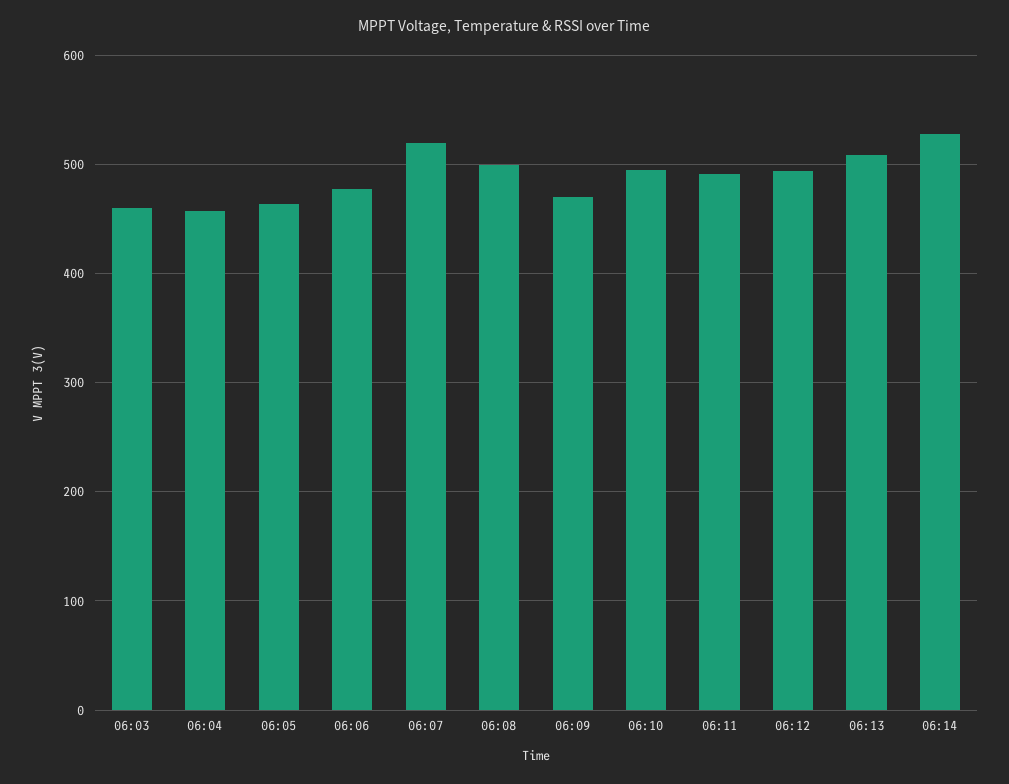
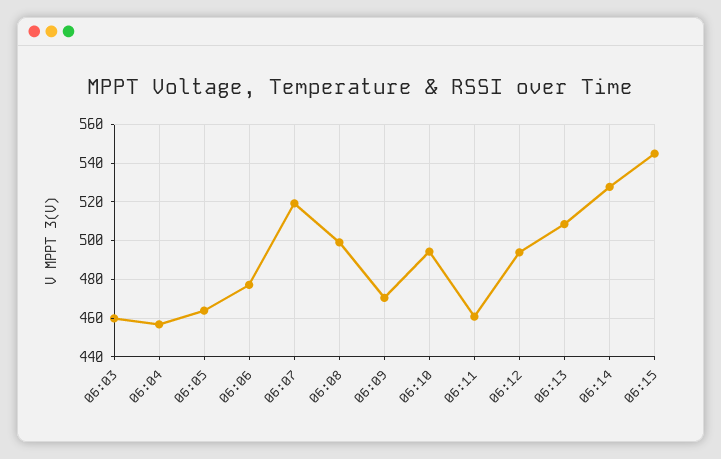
06:11: 490 -> 460
06:15: none -> 545

